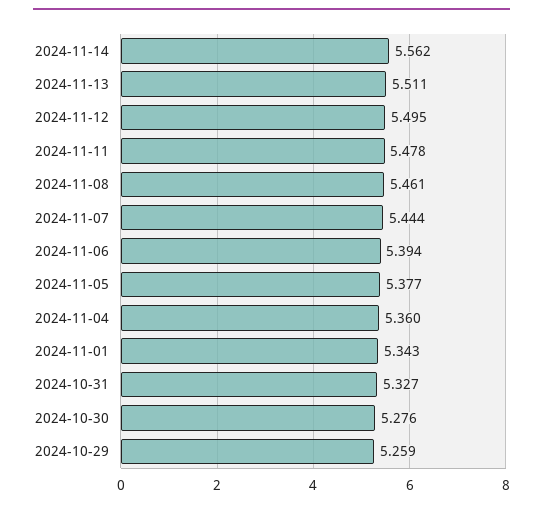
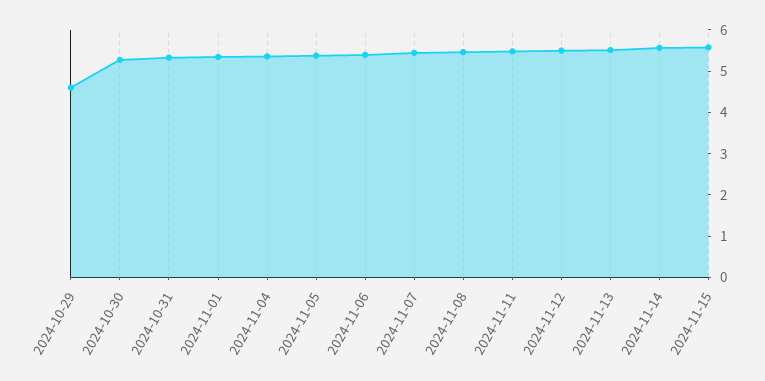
2024-10-29: 5.259 -> 4.6
2024-11-15: none -> 5.6

